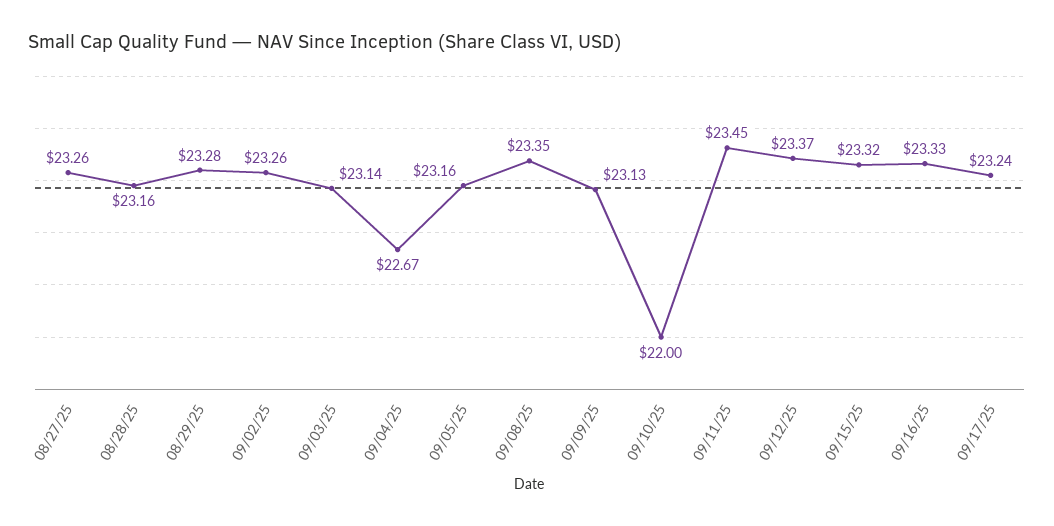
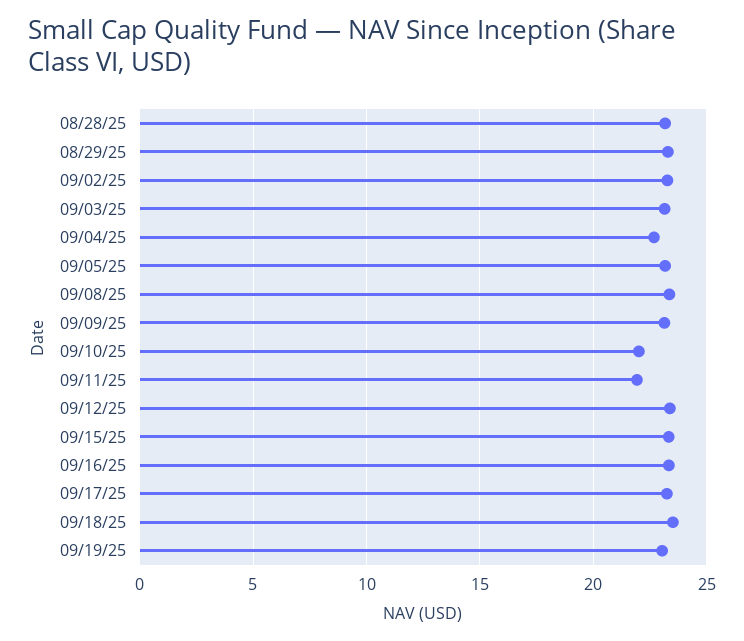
08/27/25: 23.26 -> none
09/11/25: 23.45 -> 22
09/18/25: none -> 23.5
09/19/25: none -> 23

